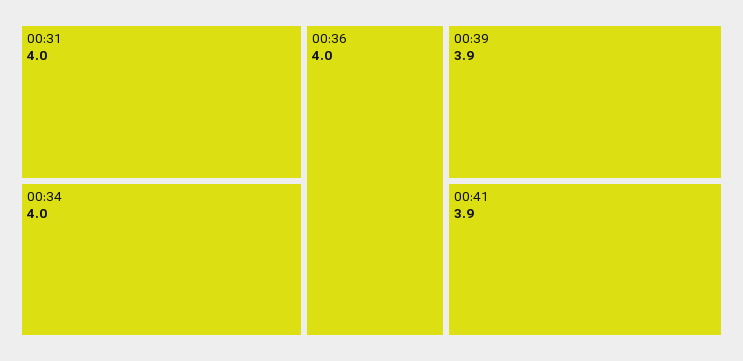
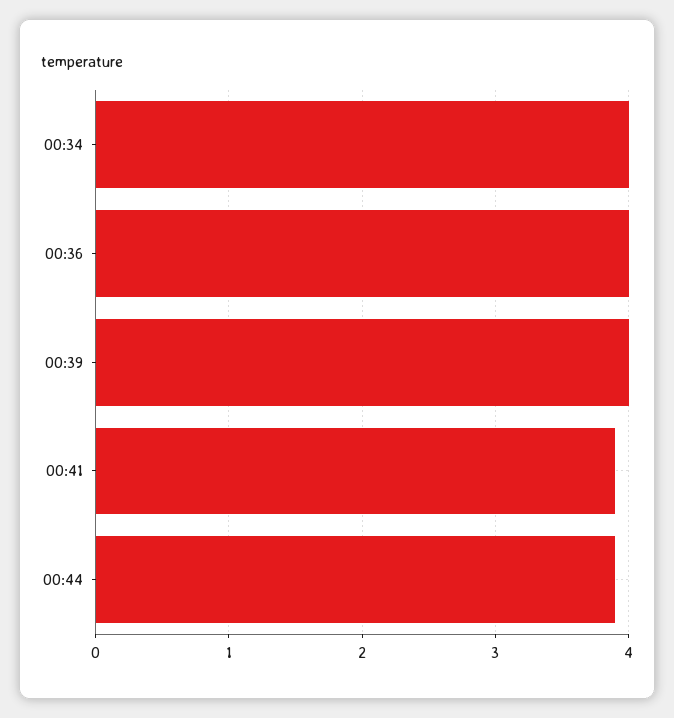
00:31: 4 -> none
00:39: 3.9 -> 4
00:44: none -> 3.9

